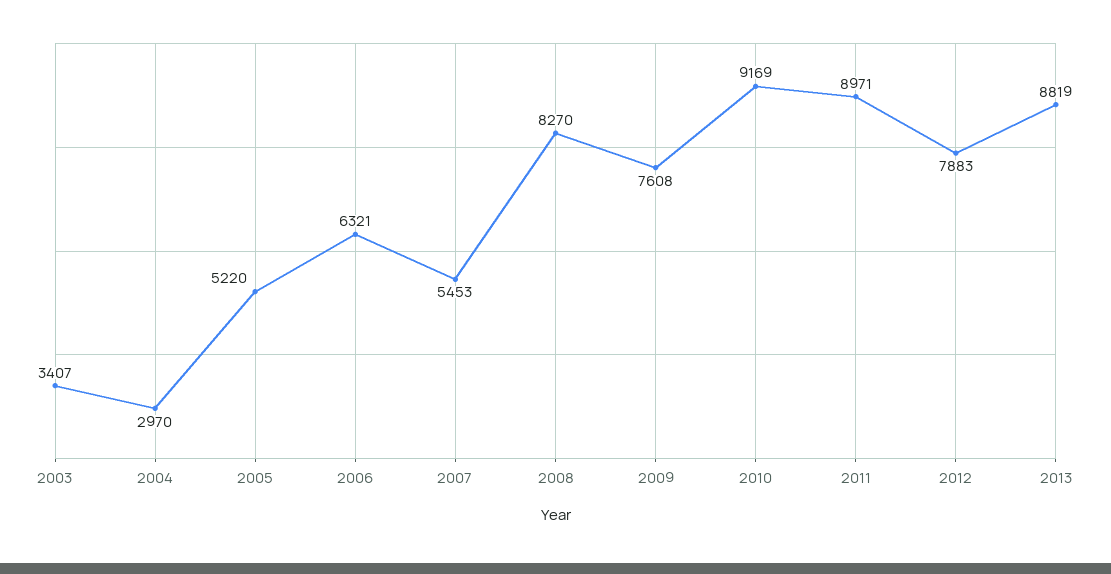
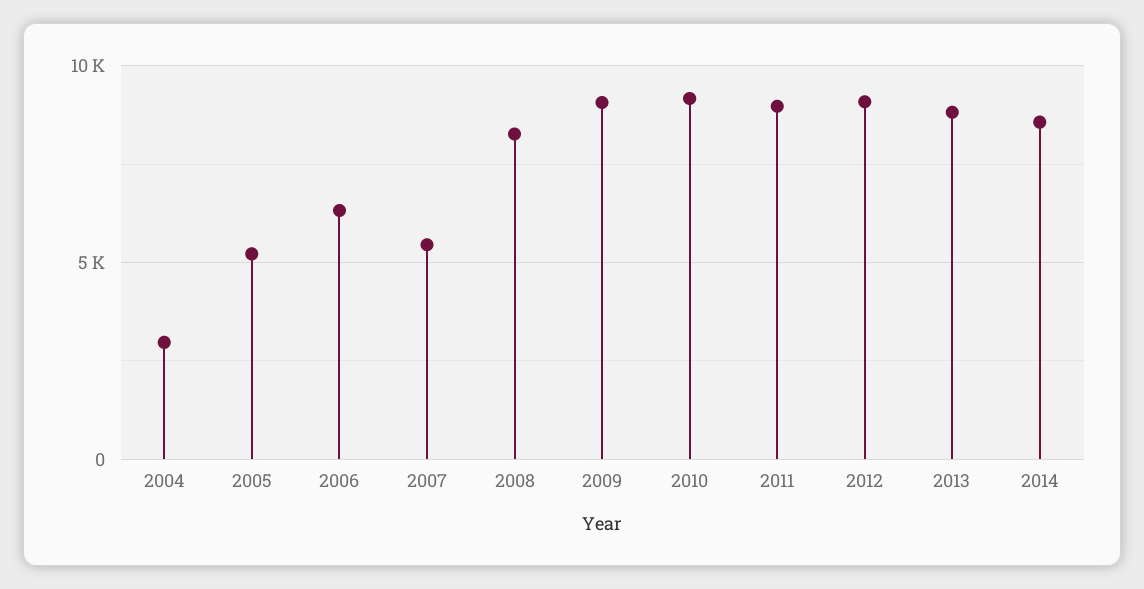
2003: 3407 -> none
2009: 7608 -> 9000
2012: 7883 -> 9000
2014: none -> 8500

